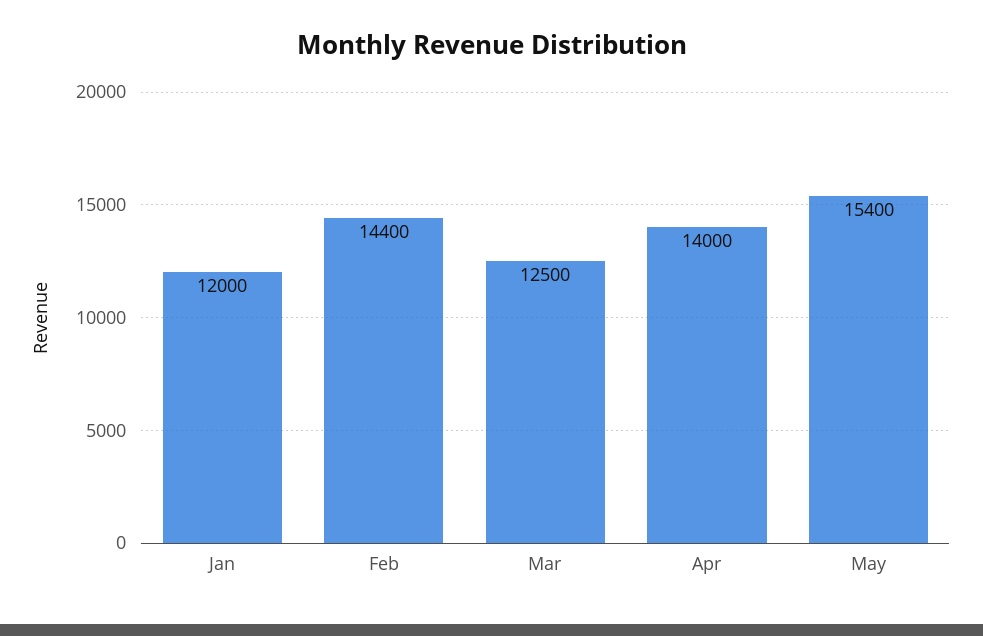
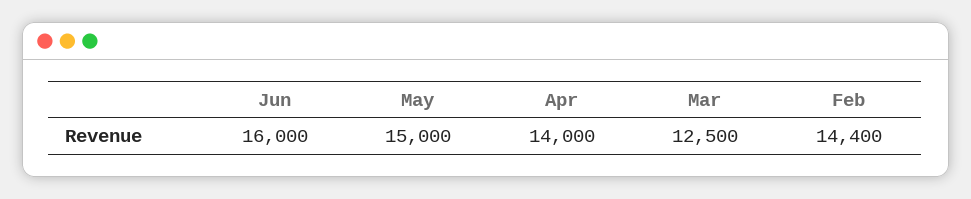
Jan: 12000 -> none
May: 15400 -> 15000
Jun: none -> 16000

